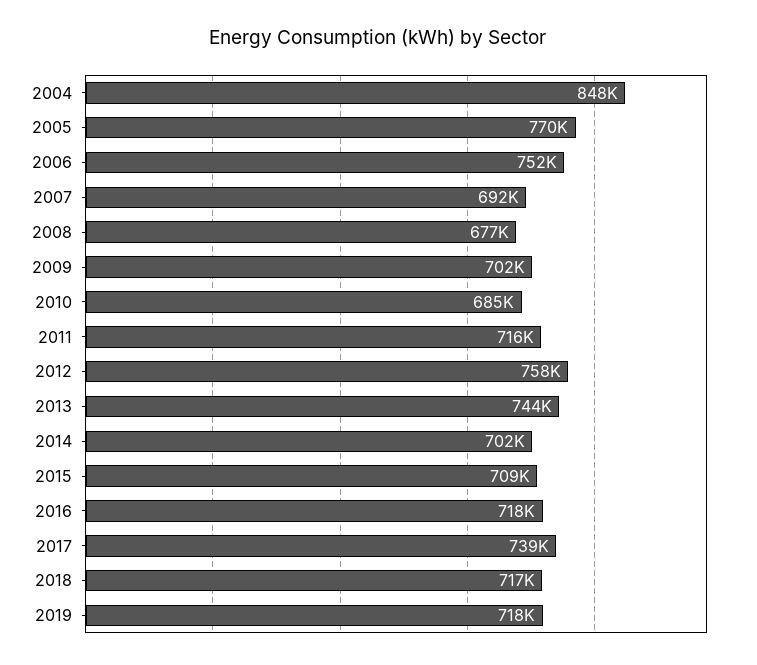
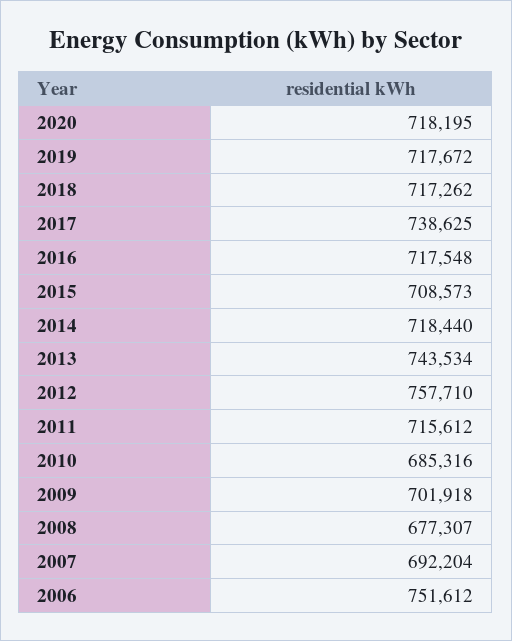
2004: 848000 -> none
2005: 770000 -> none
2014: 702000 -> 718440
2020: none -> 718195

